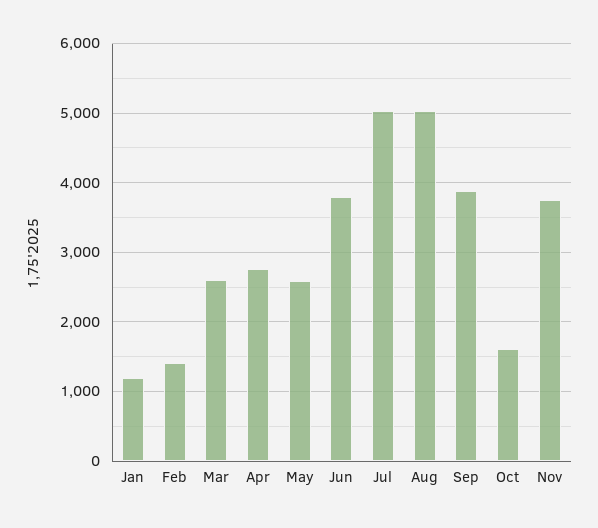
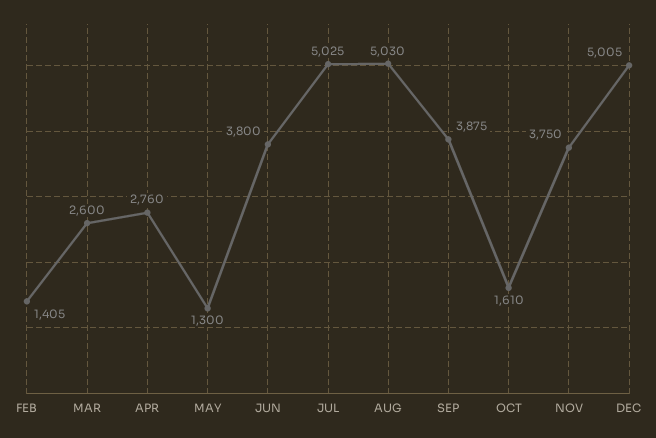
Jan: 1200 -> none
May: 2600 -> 1300
DEC: none -> 5005

